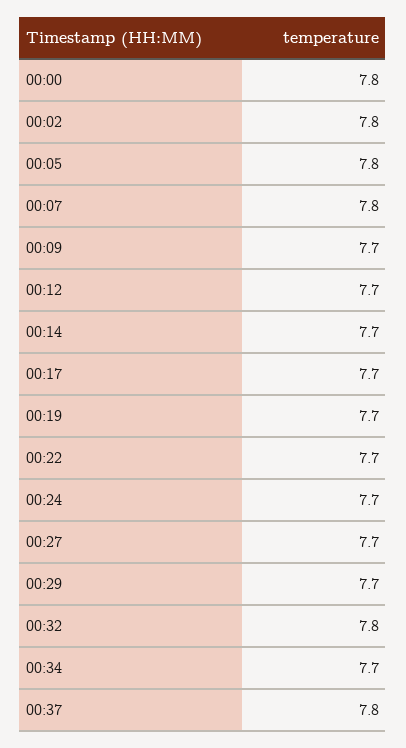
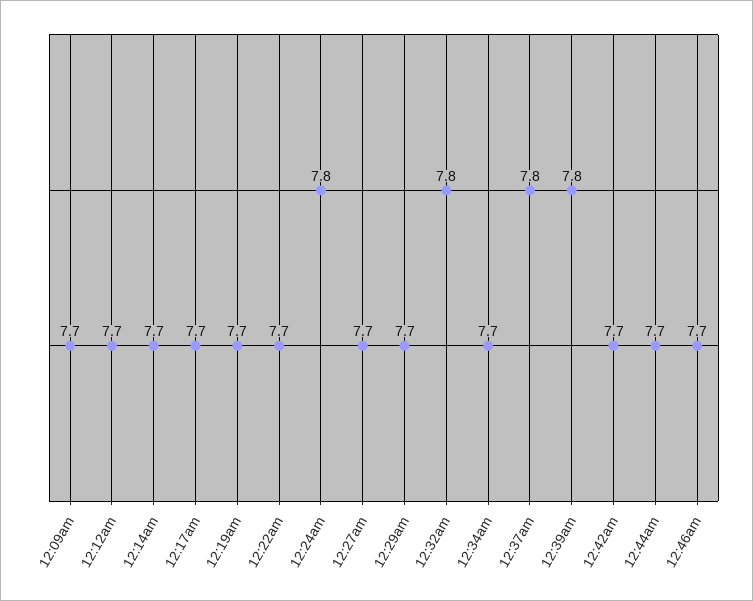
00:00: 7.8 -> none
00:02: 7.8 -> none
00:05: 7.8 -> none
00:07: 7.8 -> none
00:24: 7.7 -> 7.8
12:39am: none -> 7.8
12:42am: none -> 7.7
12:44am: none -> 7.7
12:46am: none -> 7.7

